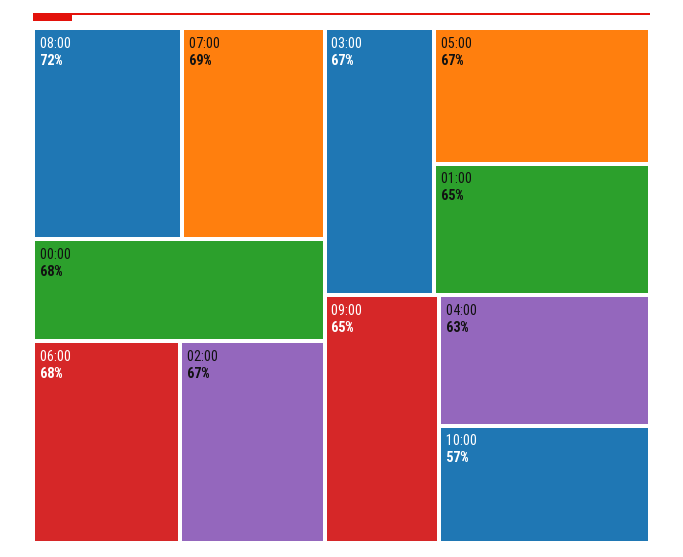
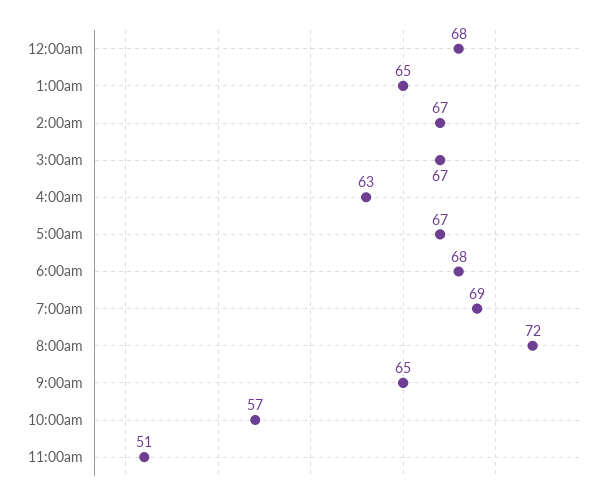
11:00am: none -> 51

